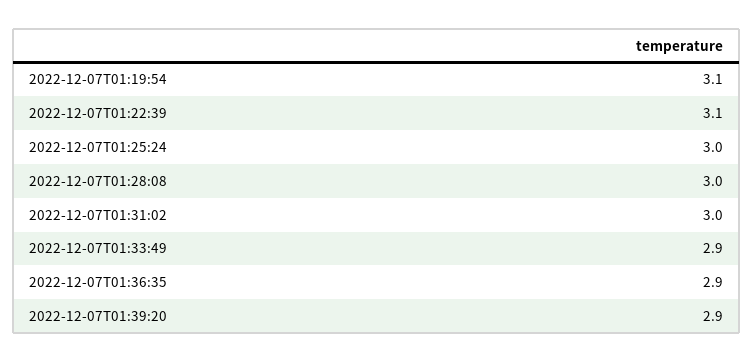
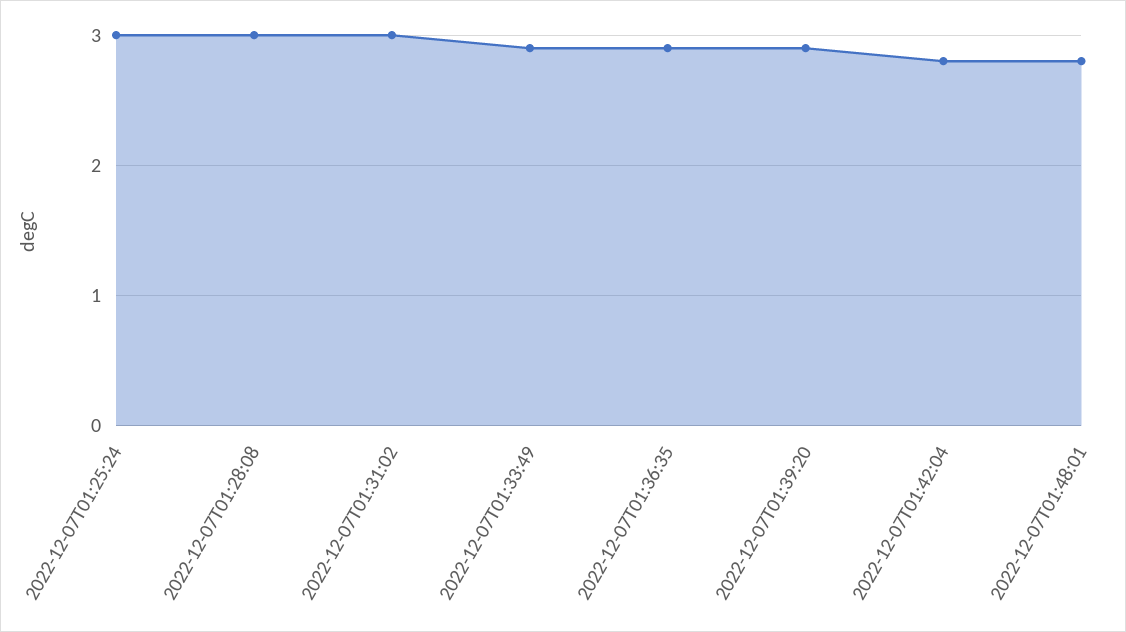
2022-12-07T01:19:54: 3.1 -> none
2022-12-07T01:22:39: 3.1 -> none
2022-12-07T01:42:04: none -> 2.8
2022-12-07T01:48:01: none -> 2.8

